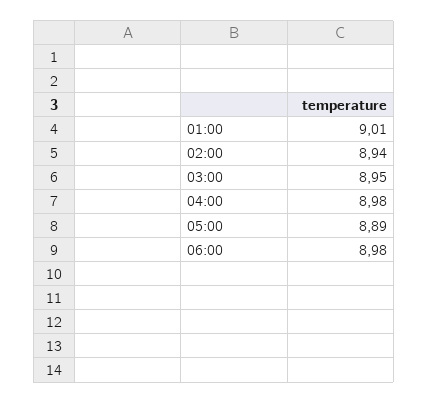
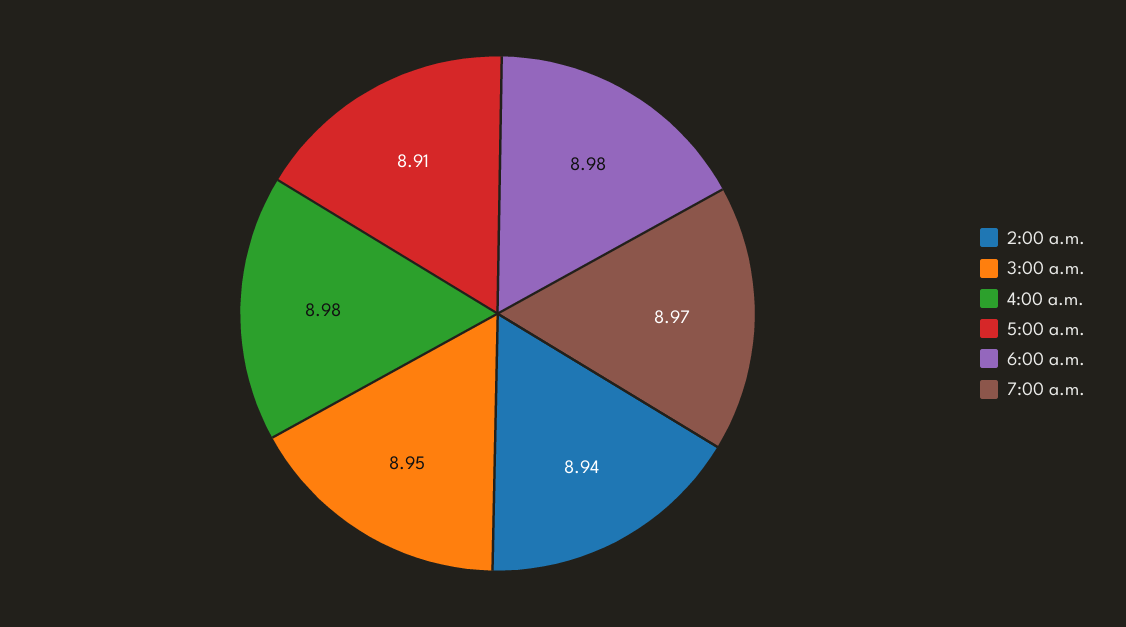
01:00: 9.01 -> none
05:00: 8.89 -> 8.91
7:00 a.m.: none -> 8.97

